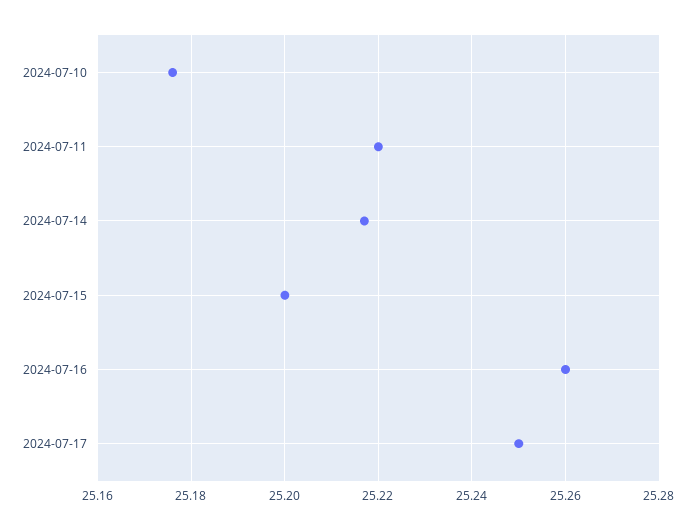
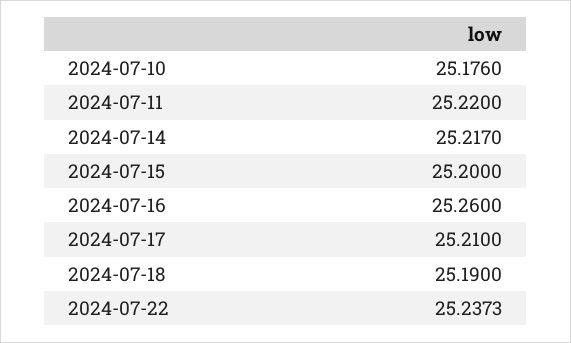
2024-07-17: 25.25 -> 25.21
2024-07-18: none -> 25.19
2024-07-22: none -> 25.2373

